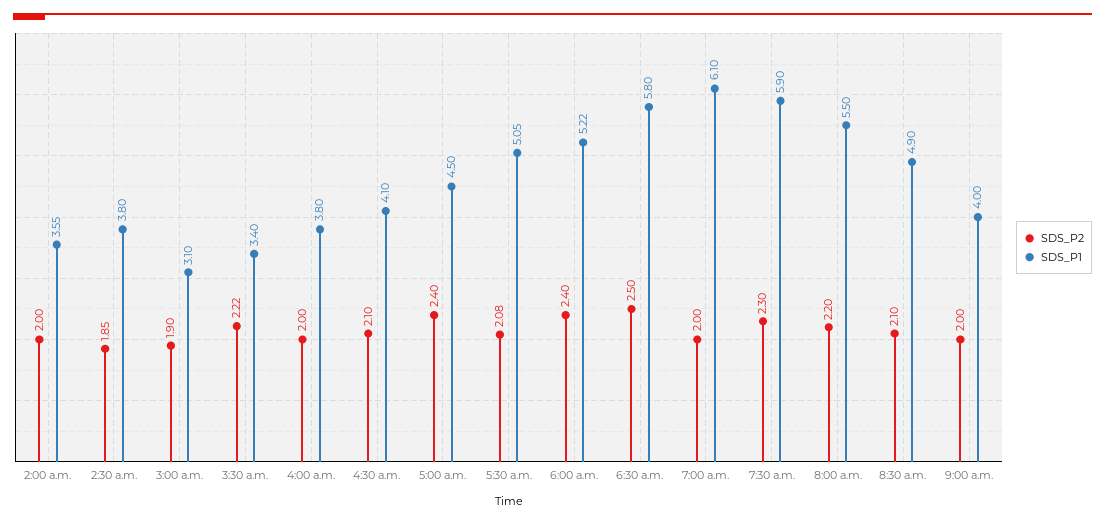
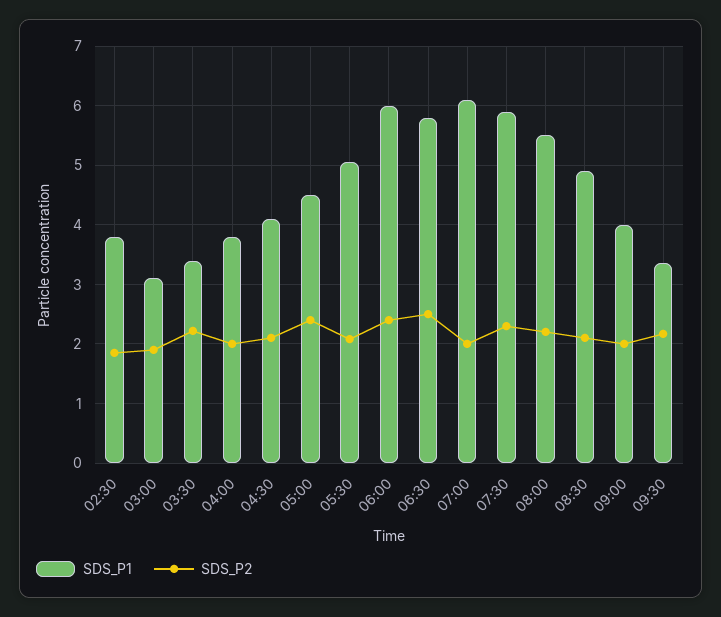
SDS_P2, 2:00 a.m.: 2 -> none
SDS_P1, 2:00 a.m.: 3.55 -> none
SDS_P1, 6:00 a.m.: 5.22 -> 6
SDS_P1, 09:30: none -> 3.4
SDS_P2, 09:30: none -> 2.2

